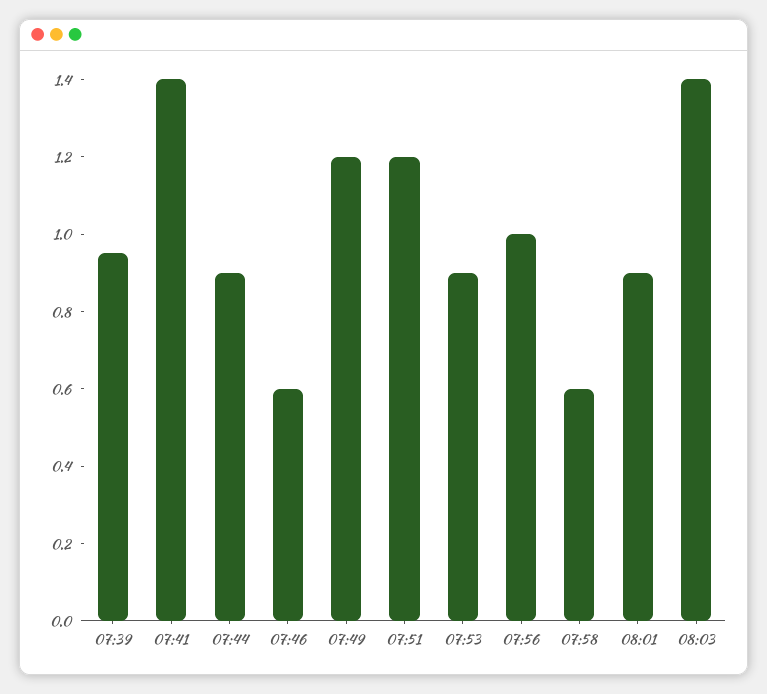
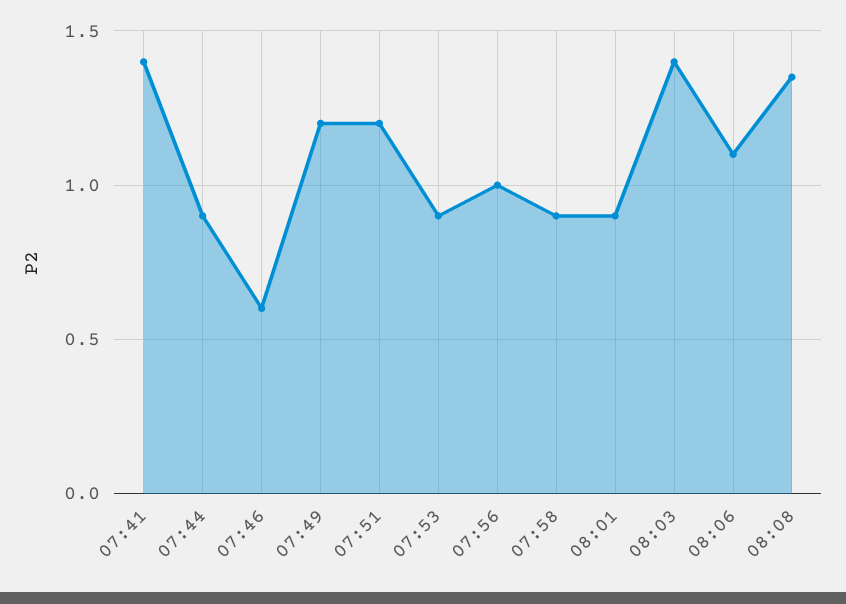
07:39: 0.95 -> none
07:58: 0.6 -> 0.9
08:06: none -> 1.1
08:08: none -> 1.35

